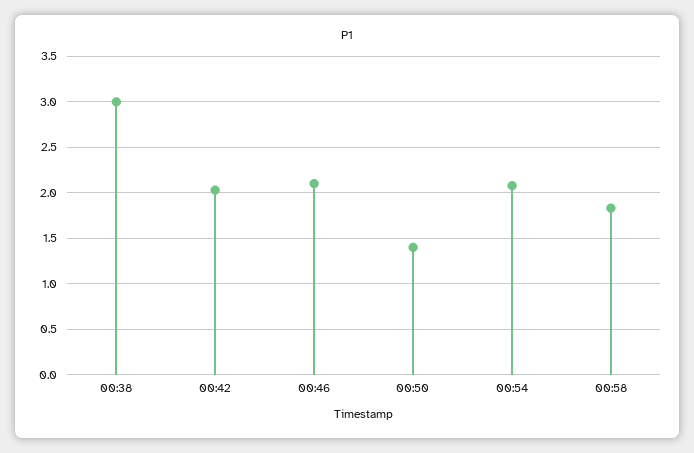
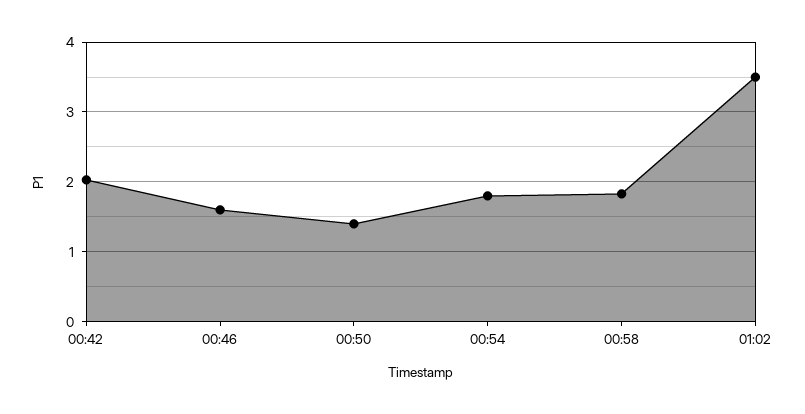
00:38: 3 -> none
00:46: 2.1 -> 1.6
00:54: 2.1 -> 1.8
01:02: none -> 3.5

